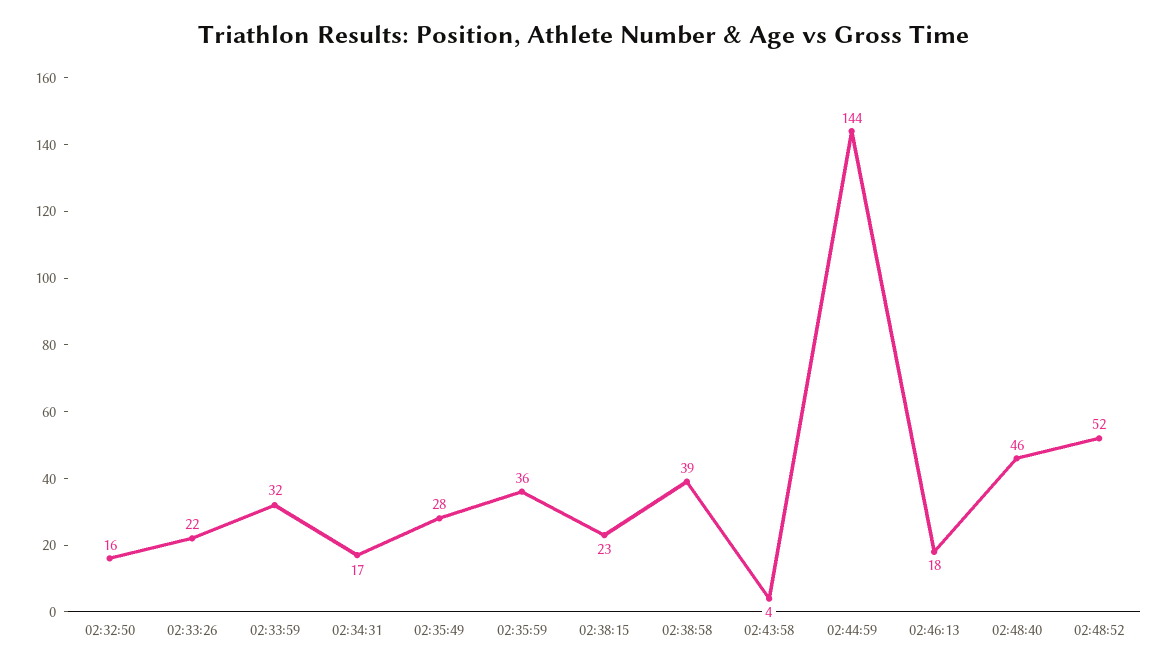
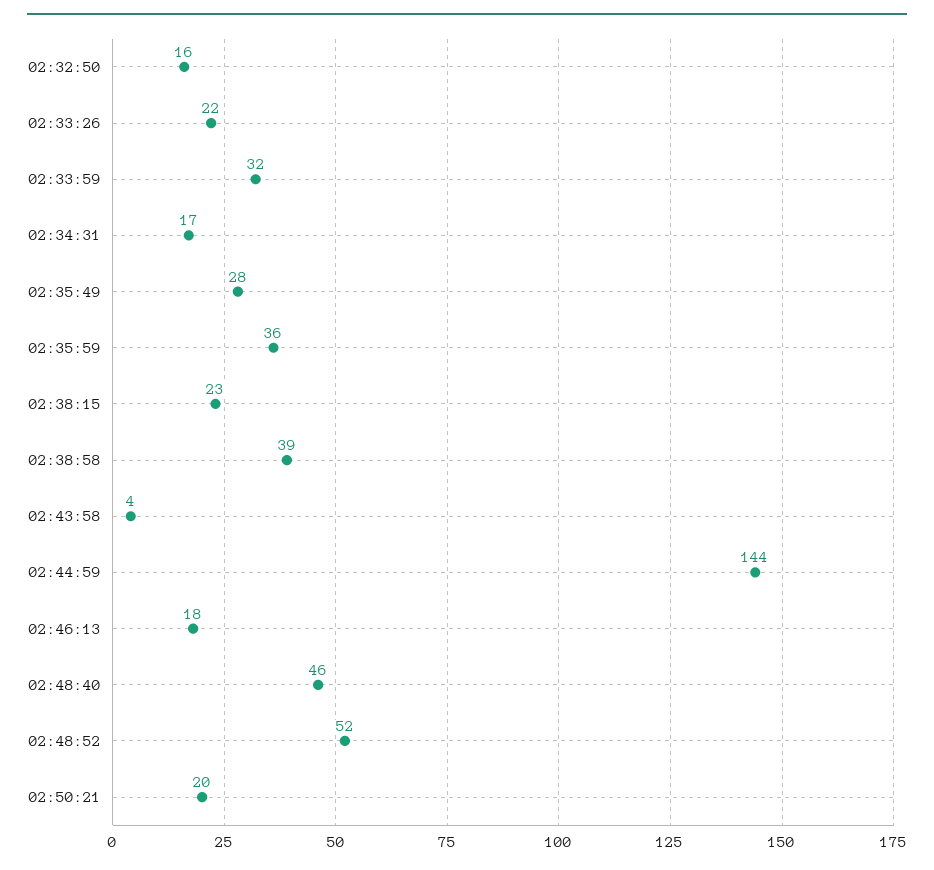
02:50:21: none -> 20

